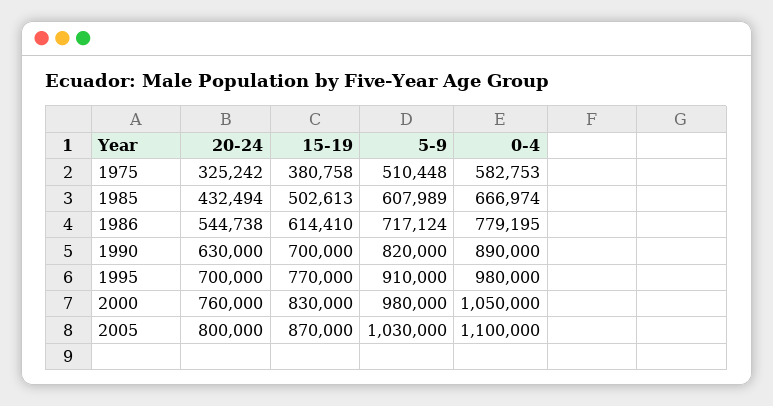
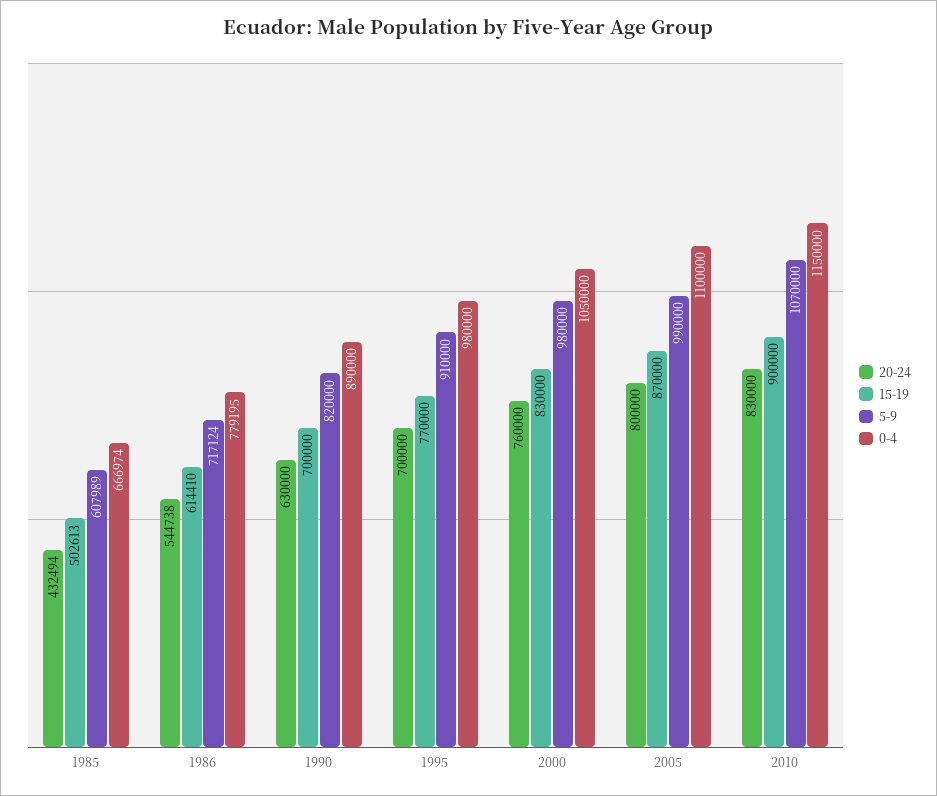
20-24, 1975: 325242 -> none
15-19, 1975: 380758 -> none
5-9, 1975: 510448 -> none
0-4, 1975: 582753 -> none
5-9, 2005: 1030000 -> 990000
20-24, 2010: none -> 830000
15-19, 2010: none -> 900000
5-9, 2010: none -> 1070000
0-4, 2010: none -> 1150000

